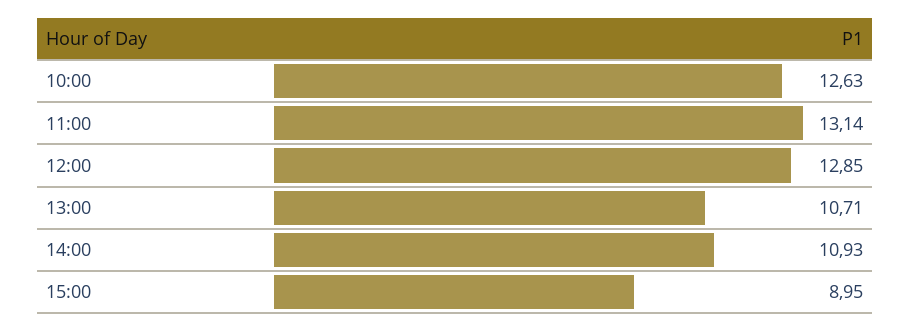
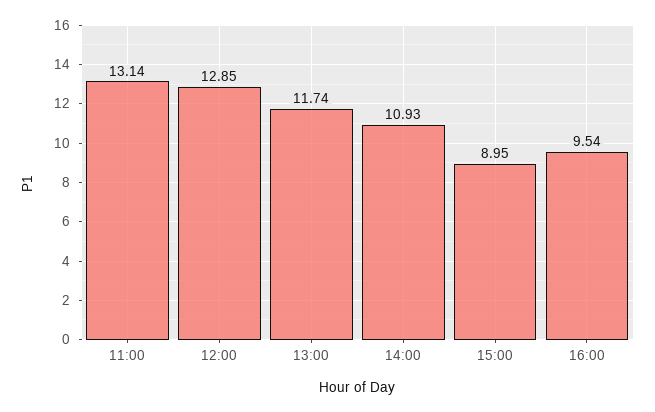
10:00: 12.63 -> none
13:00: 10.71 -> 11.74
16:00: none -> 9.54

